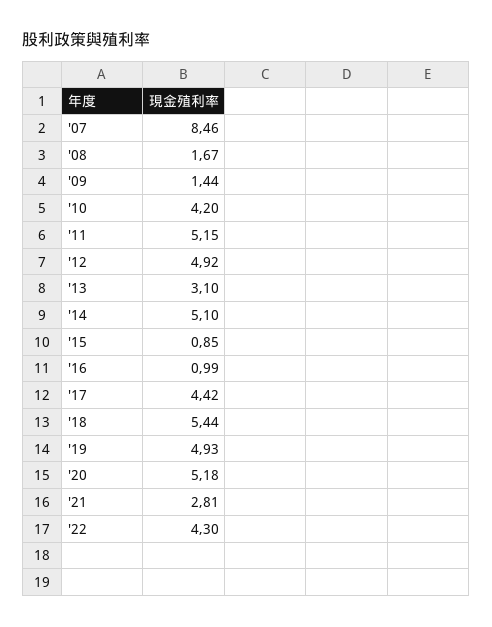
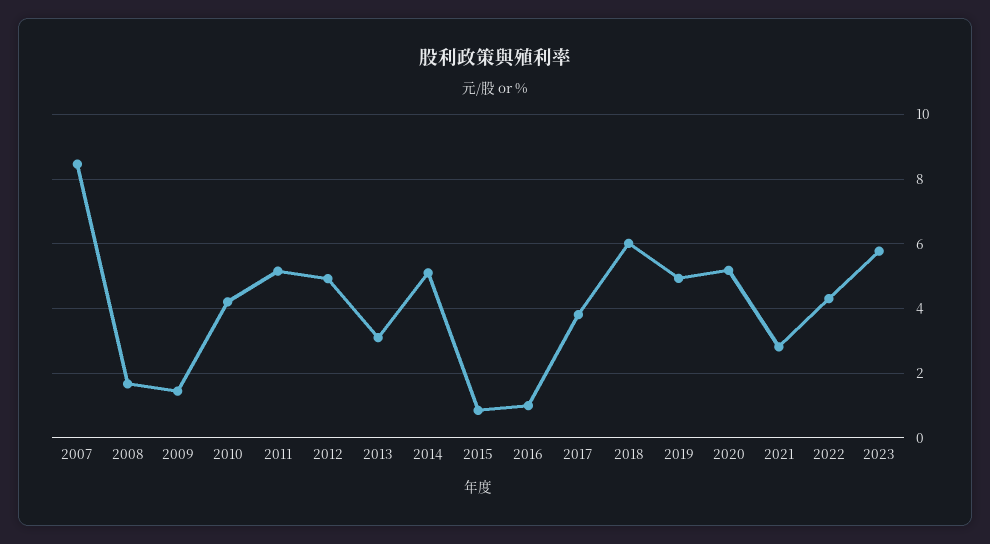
'17: 4.42 -> 3.8
'18: 5.44 -> 6
2023: none -> 5.8

